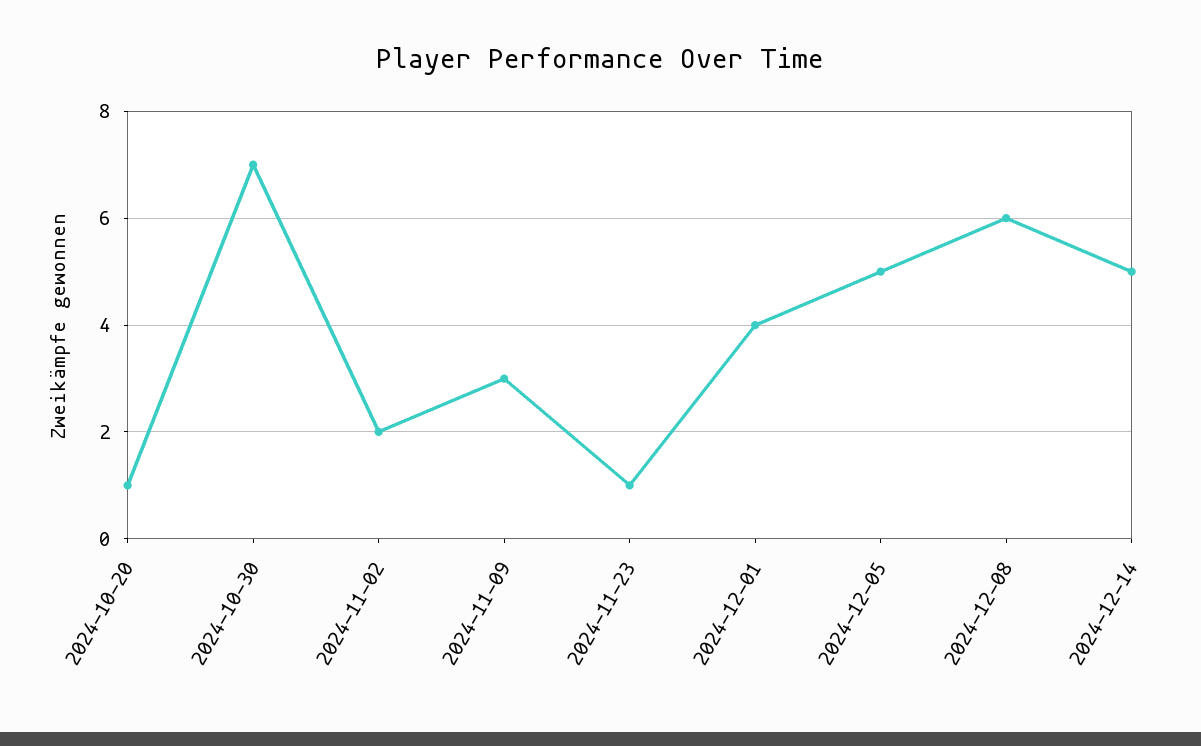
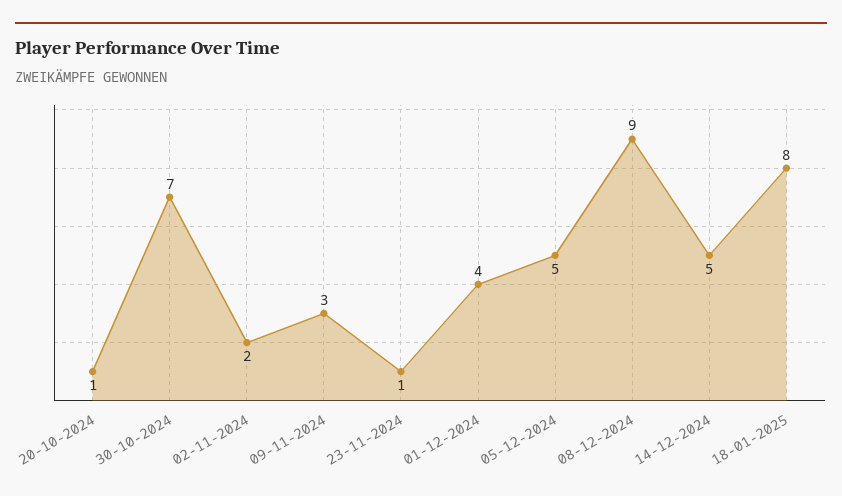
2024-12-08: 6 -> 9
18-01-2025: none -> 8

